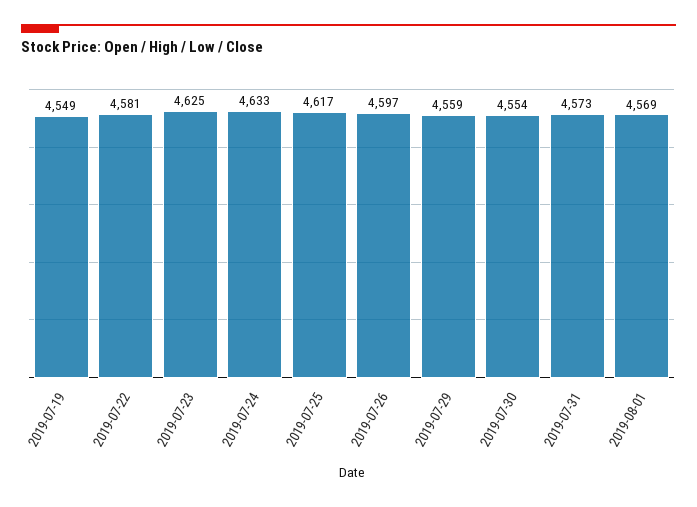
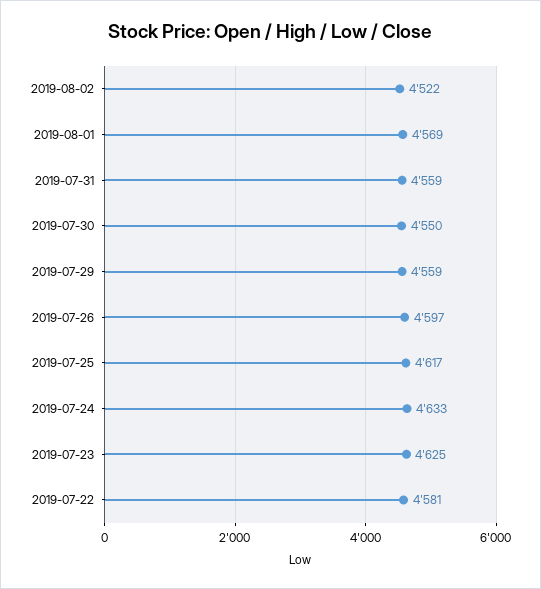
2019-07-19: 4549 -> none
2019-07-30: 4554 -> 4550
2019-07-31: 4573 -> 4559
2019-08-02: none -> 4522

